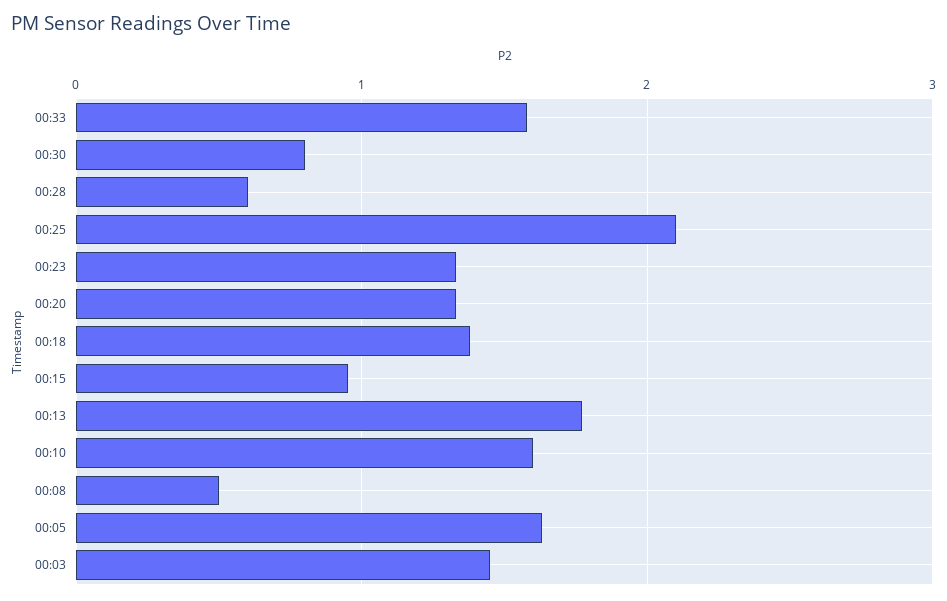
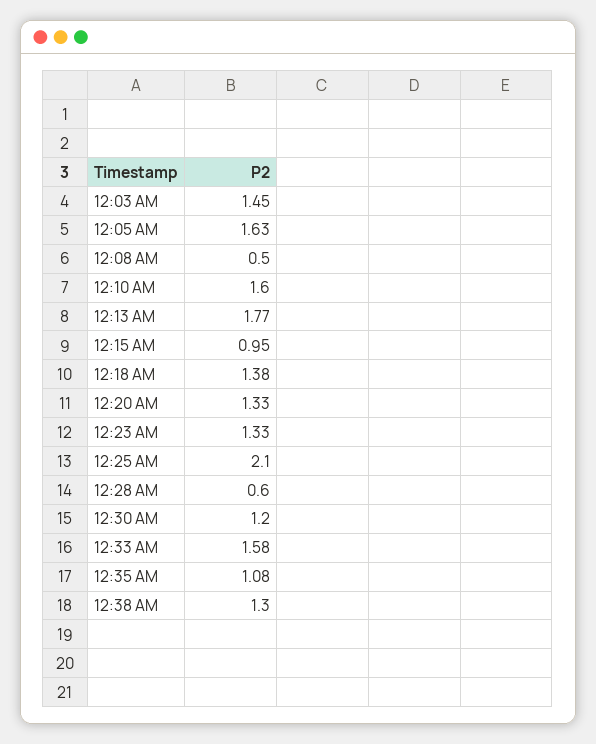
00:30: 0.8 -> 1.2
12:35 AM: none -> 1.08
12:38 AM: none -> 1.3

